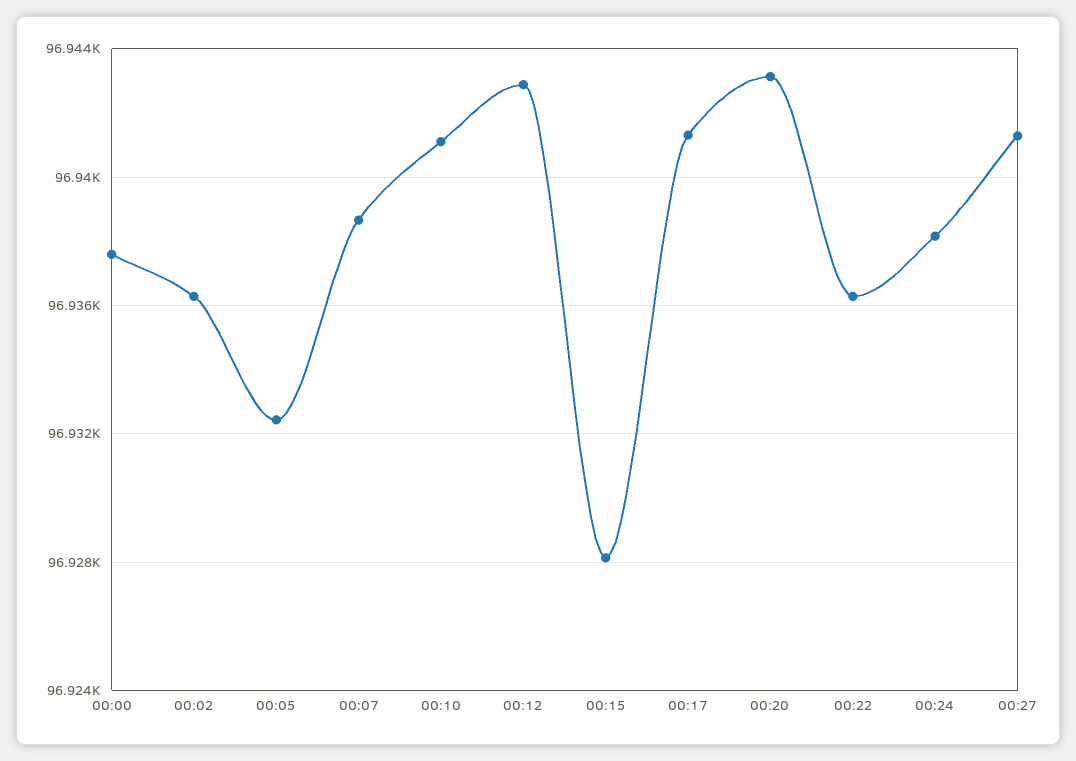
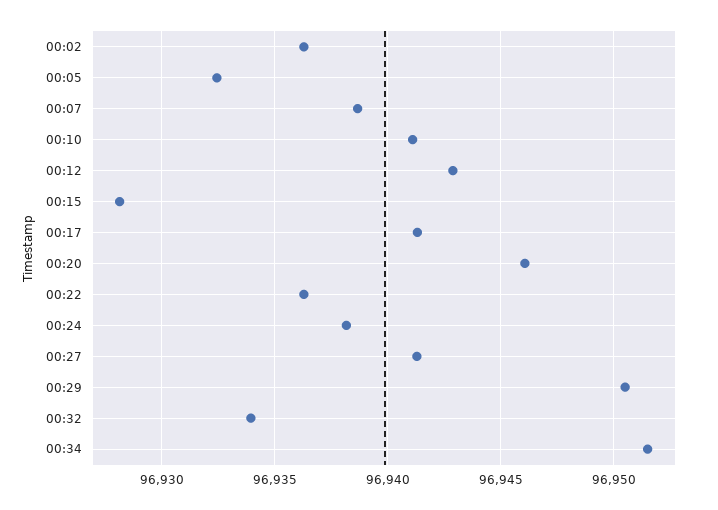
00:00: 96937.5 -> none
00:20: 96943 -> 96946
00:29: none -> 96950.5
00:32: none -> 96934
00:34: none -> 96951.5

